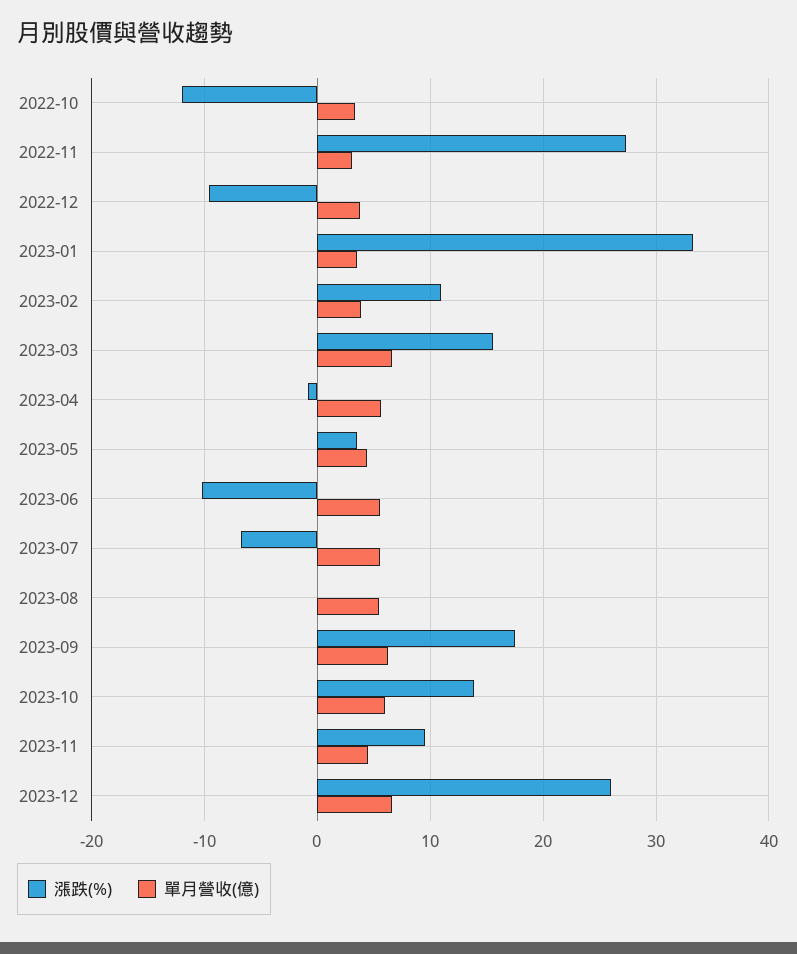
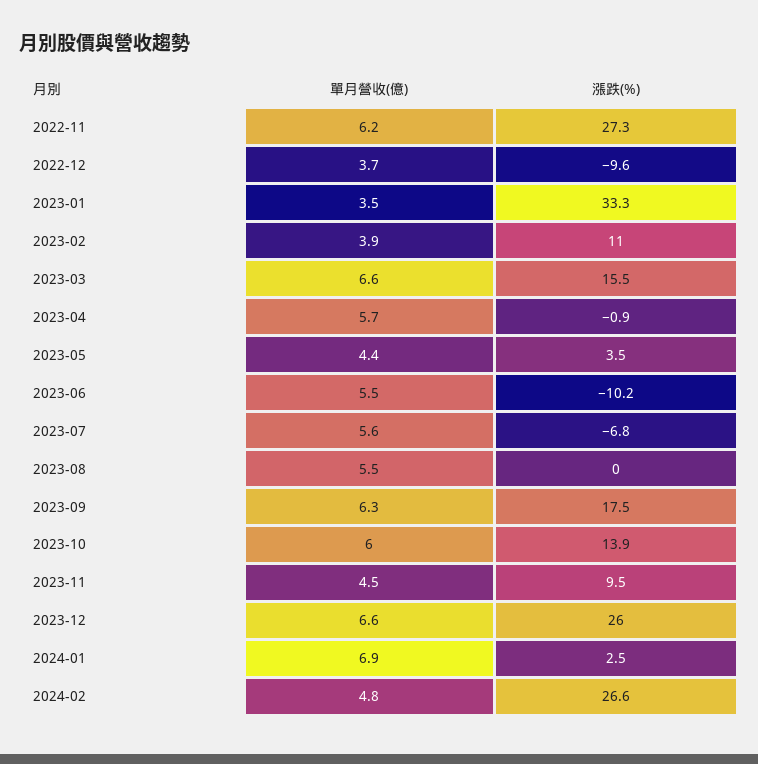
漲跌(%), 2022-10: -12 -> none
單月營收(億), 2022-10: 3 -> none
單月營收(億), 2022-11: 3 -> 6.2
單月營收(億), 2024-01: none -> 6.9
漲跌(%), 2024-01: none -> 2.5
單月營收(億), 2024-02: none -> 4.8
漲跌(%), 2024-02: none -> 26.6

